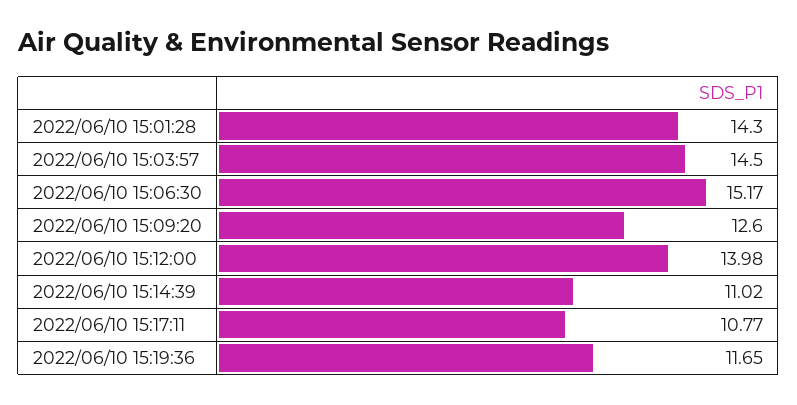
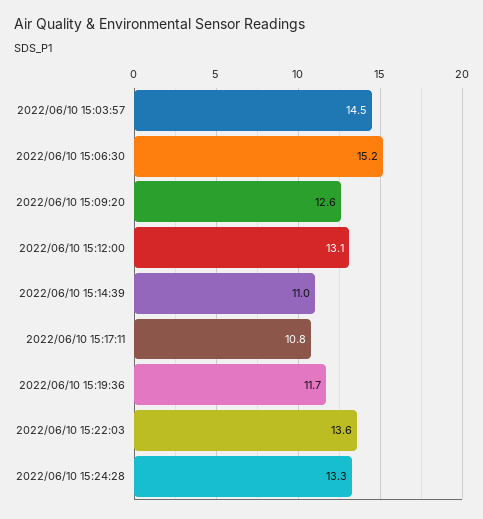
2022/06/10 15:01:28: 14.3 -> none
2022/06/10 15:12:00: 13.98 -> 13.1
2022/06/10 15:22:03: none -> 13.6
2022/06/10 15:24:28: none -> 13.3

